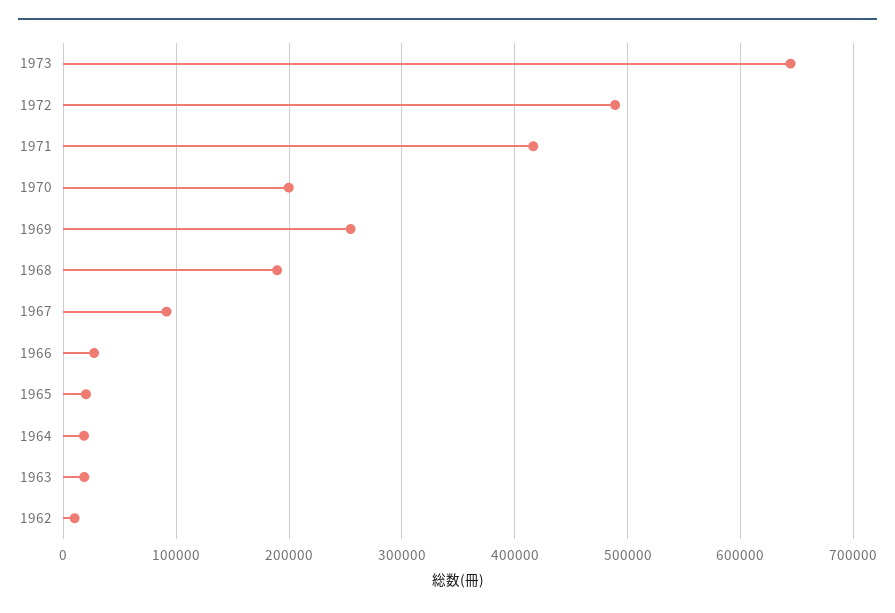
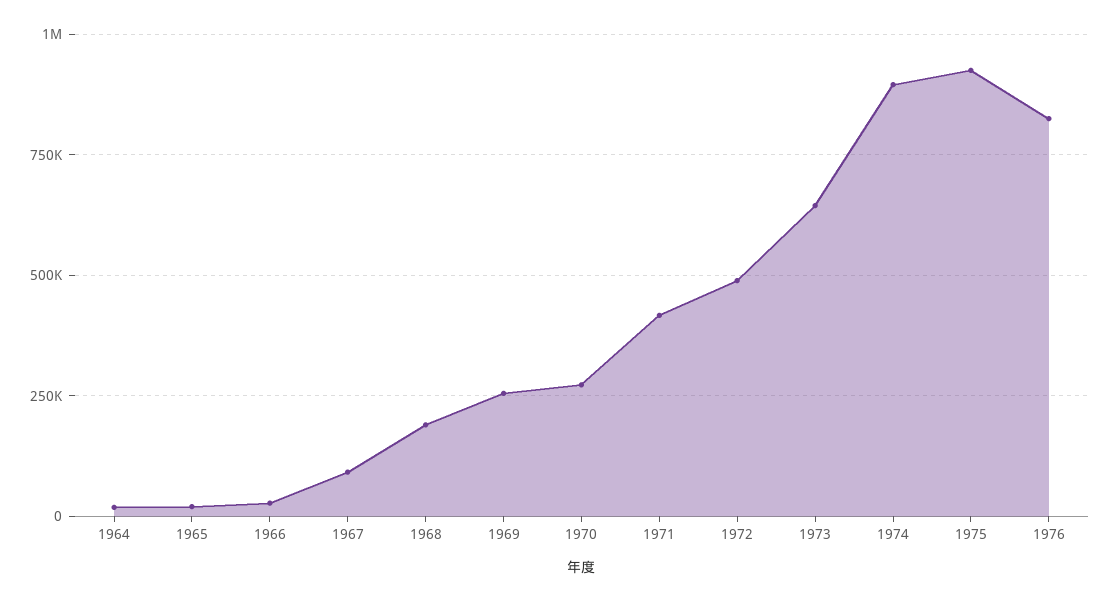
1970: 200000 -> 275000
1963: 20000 -> none
1962: 10000 -> none
1974: none -> 900000
1975: none -> 925000
1976: none -> 825000

